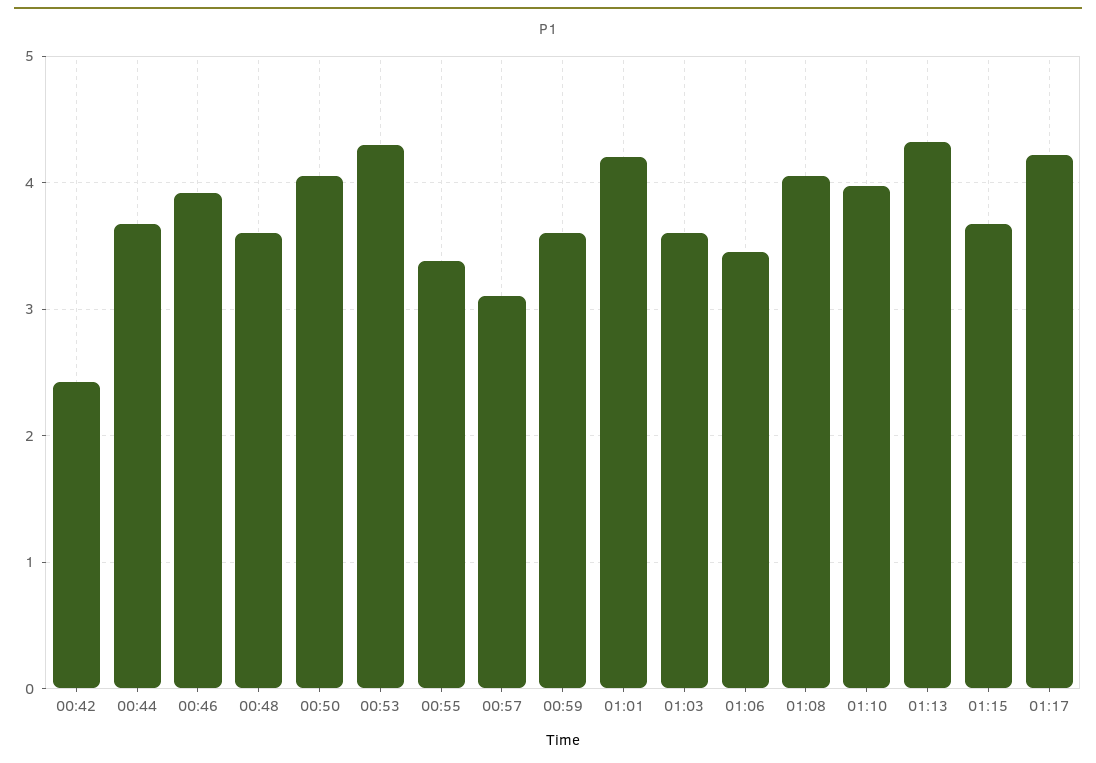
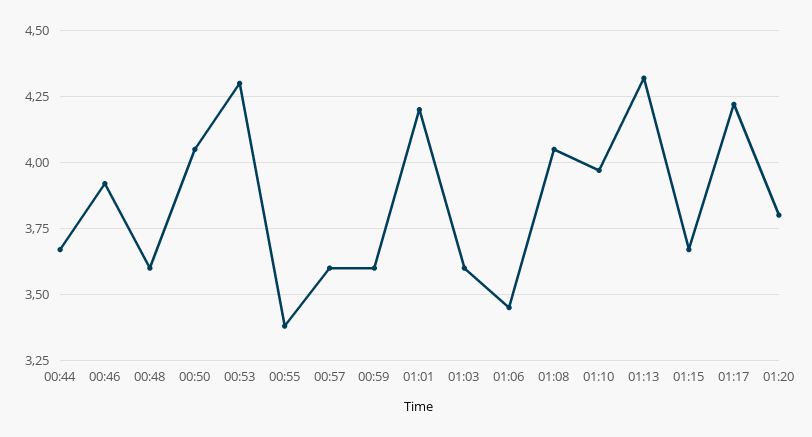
00:42: 2.4 -> none
00:57: 3.1 -> 3.6
01:20: none -> 3.8

